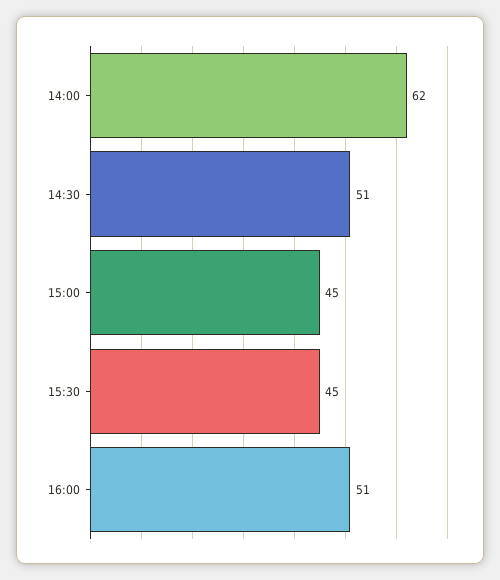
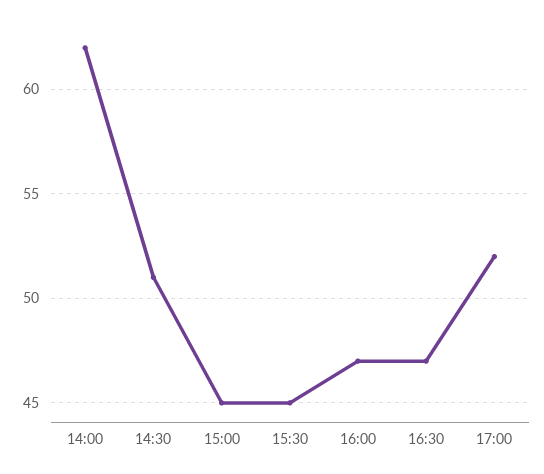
16:00: 51 -> 47
16:30: none -> 47
17:00: none -> 52

